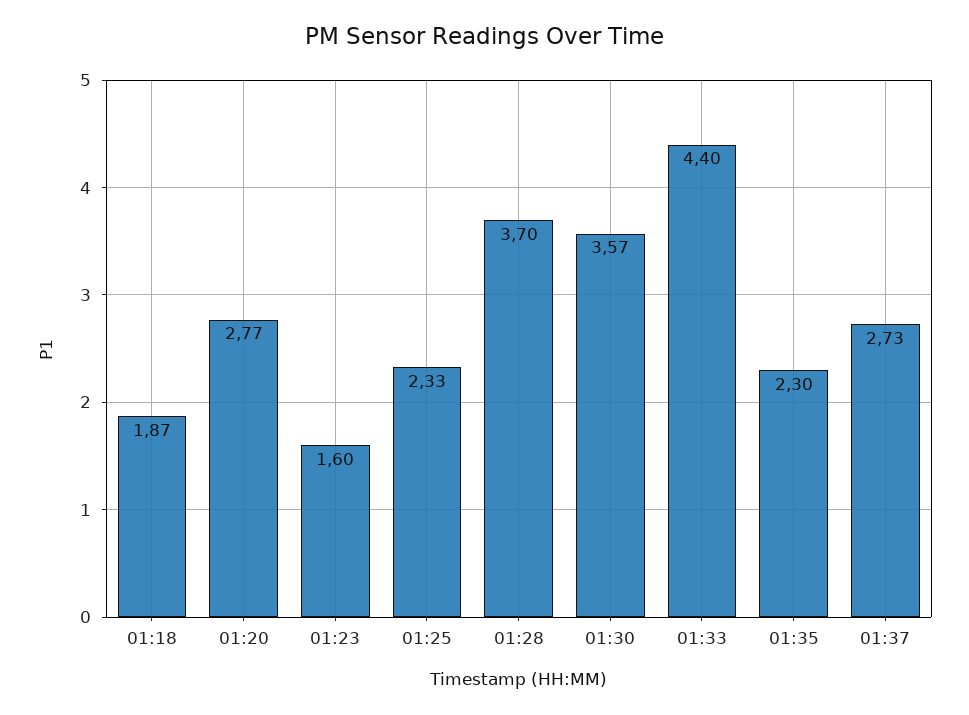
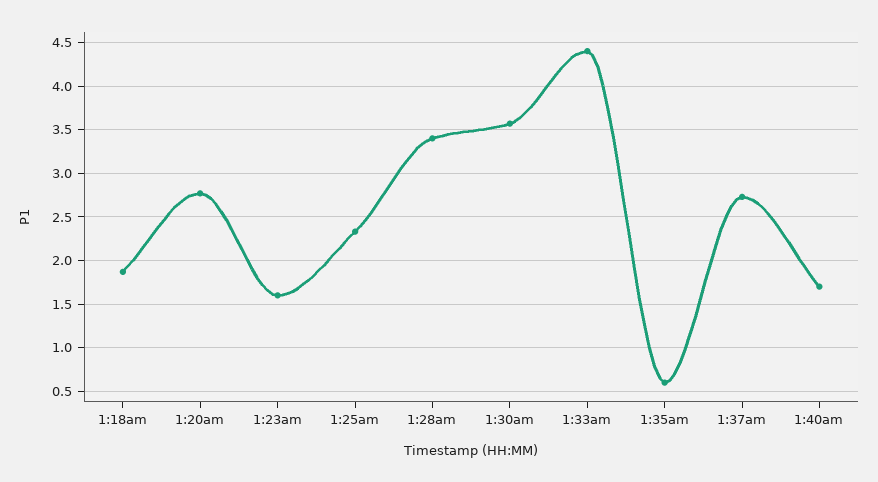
01:28: 3.7 -> 3.4
01:35: 2.3 -> 0.6
1:40am: none -> 1.7

